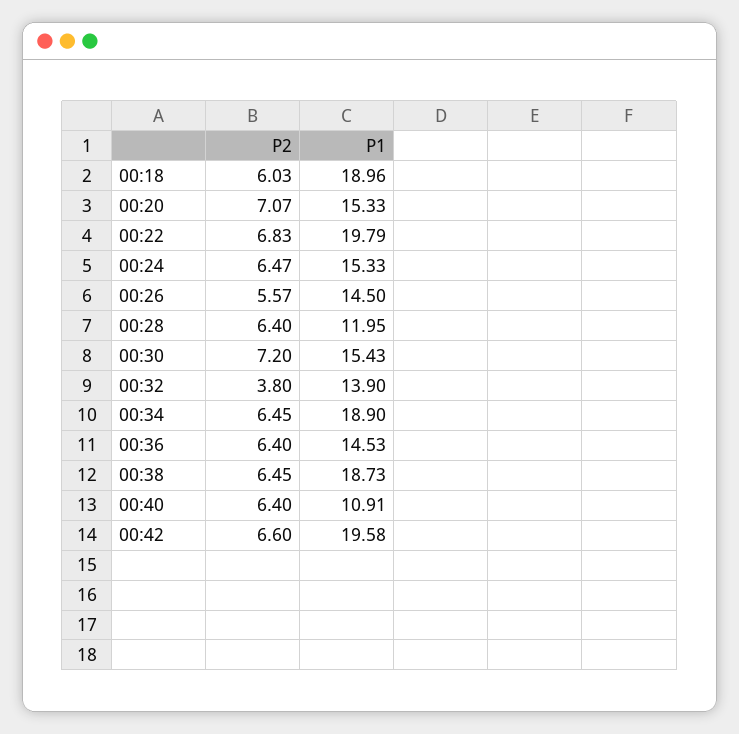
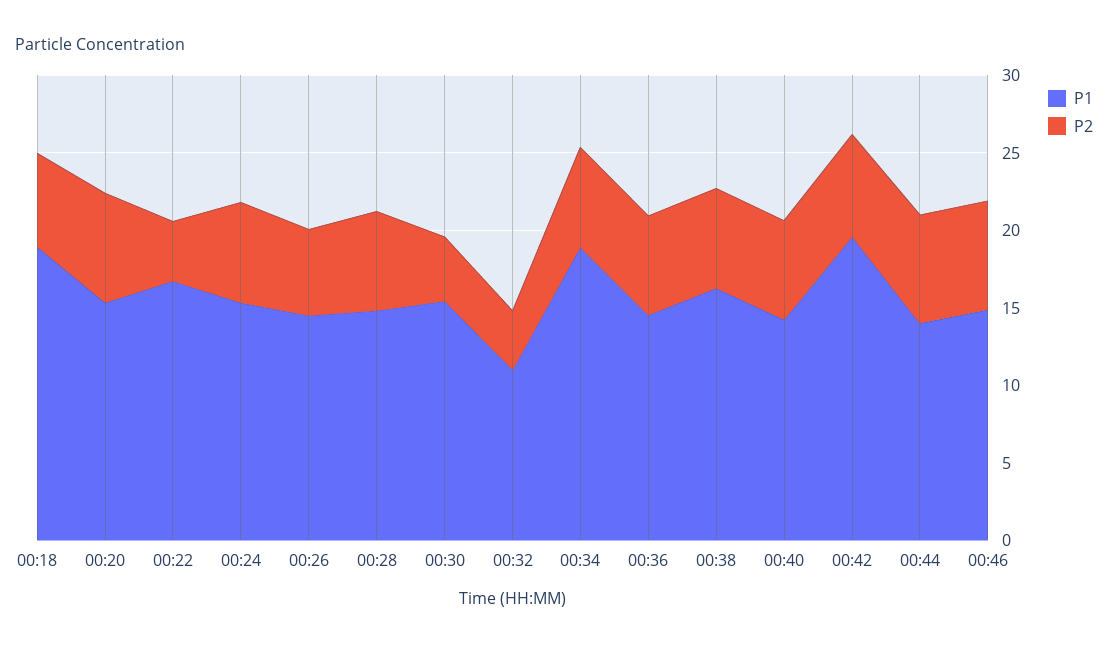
P2, 00:22: 6.83 -> 4
P1, 00:22: 19.79 -> 17
P1, 00:28: 11.95 -> 15
P2, 00:30: 7.2 -> 4
P1, 00:32: 13.9 -> 11
P1, 00:38: 18.73 -> 16
P1, 00:40: 10.91 -> 14
P1, 00:44: none -> 14
P2, 00:44: none -> 7
P1, 00:46: none -> 15
P2, 00:46: none -> 7

